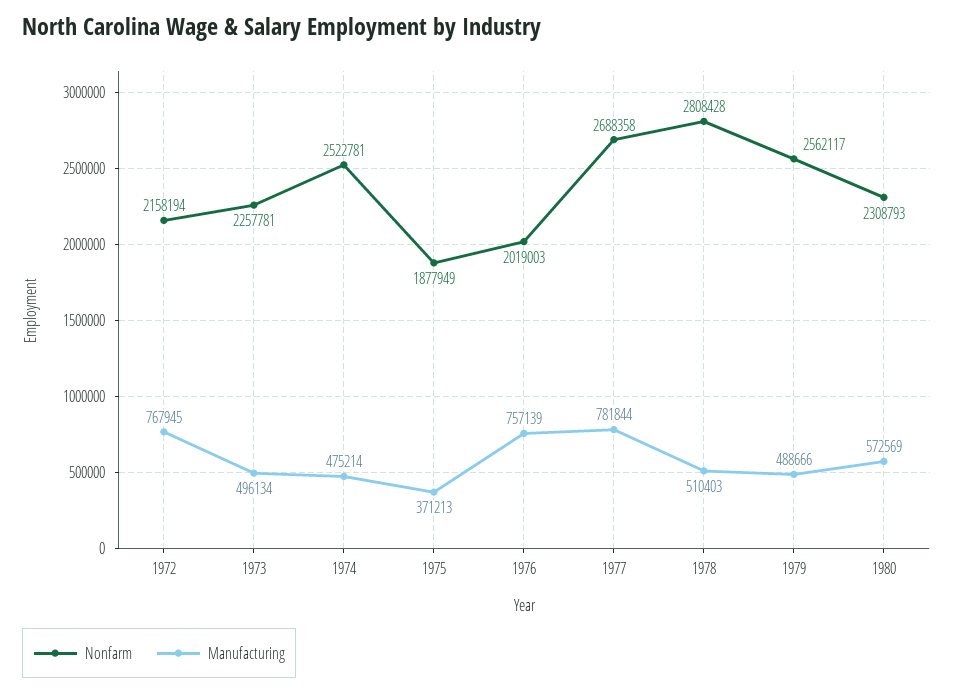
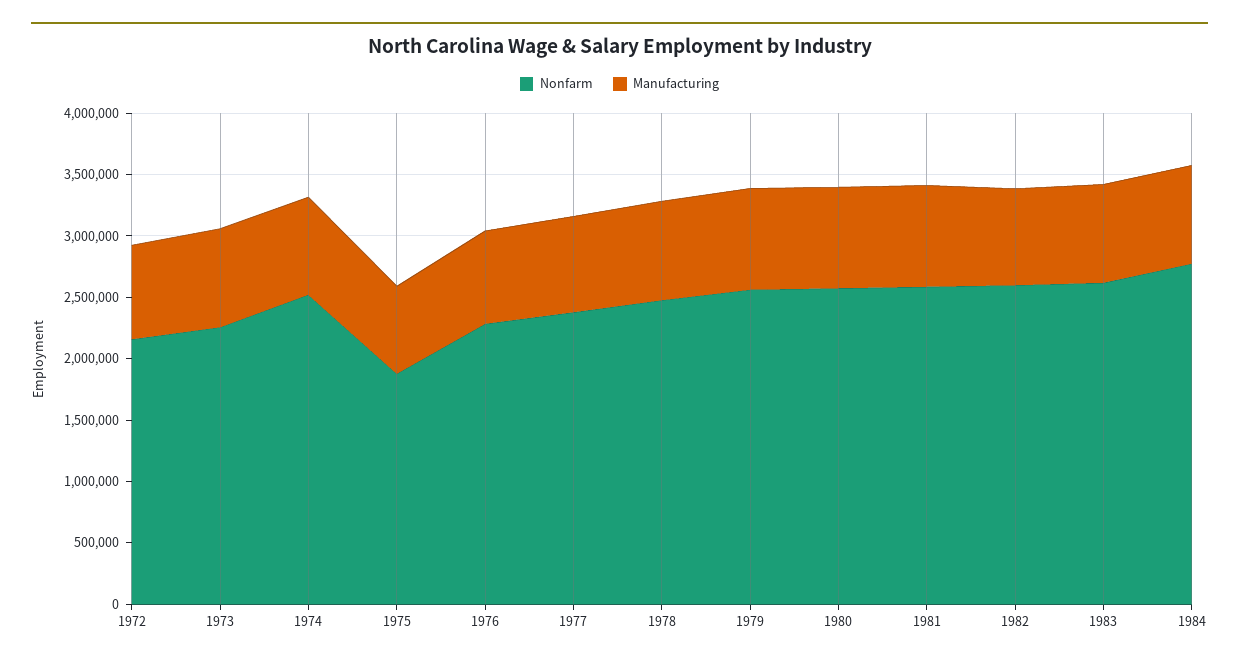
Manufacturing, 1973: 496134 -> 800000
Manufacturing, 1974: 475214 -> 800000
Manufacturing, 1975: 371213 -> 700000
Nonfarm, 1976: 2019003 -> 2300000
Nonfarm, 1977: 2688358 -> 2400000
Nonfarm, 1978: 2808428 -> 2500000
Manufacturing, 1978: 510403 -> 800000
Manufacturing, 1979: 488666 -> 800000
Nonfarm, 1980: 2308793 -> 2600000
Manufacturing, 1980: 572569 -> 800000
Nonfarm, 1981: none -> 2600000
Manufacturing, 1981: none -> 800000
Nonfarm, 1982: none -> 2600000
Manufacturing, 1982: none -> 800000
Nonfarm, 1983: none -> 2600000
Manufacturing, 1983: none -> 800000
Nonfarm, 1984: none -> 2800000
Manufacturing, 1984: none -> 800000

